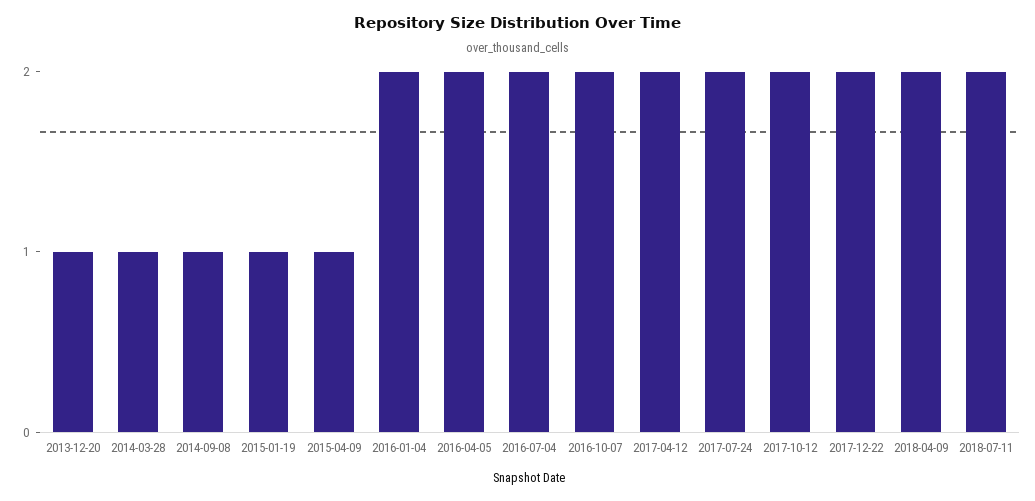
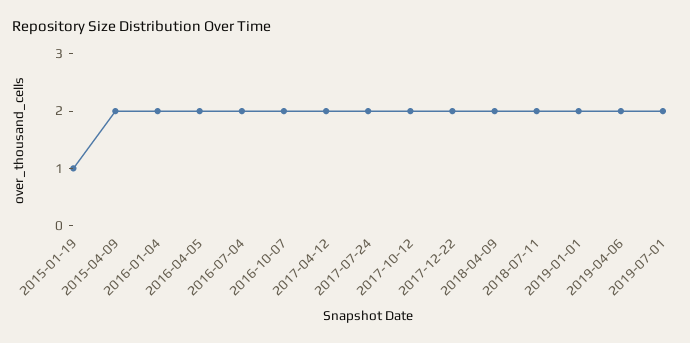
2013-12-20: 1 -> none
2014-03-28: 1 -> none
2014-09-08: 1 -> none
2015-04-09: 1 -> 2
2019-01-01: none -> 2
2019-04-06: none -> 2
2019-07-01: none -> 2

